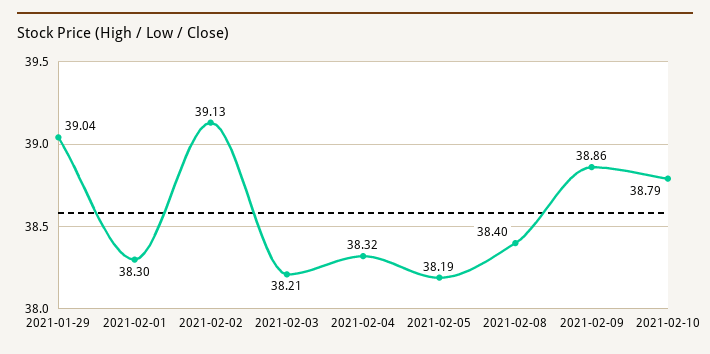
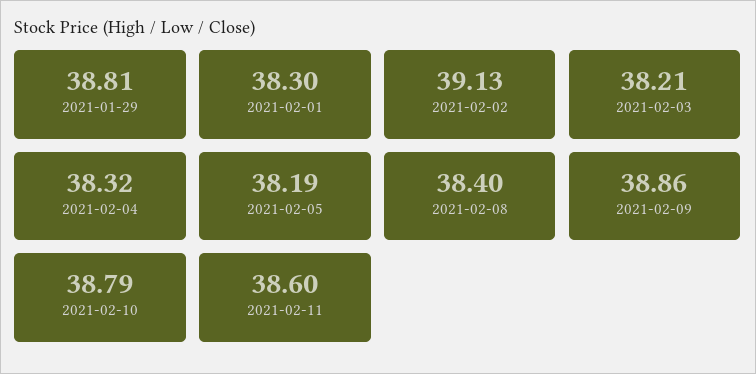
2021-01-29: 39.04 -> 38.81
2021-02-11: none -> 38.6

